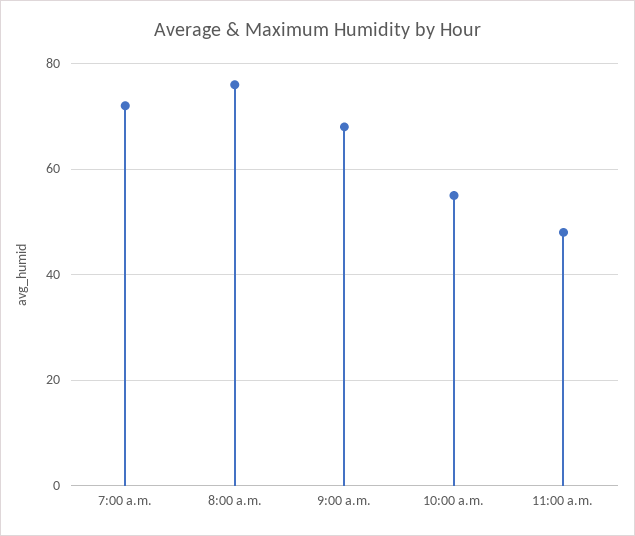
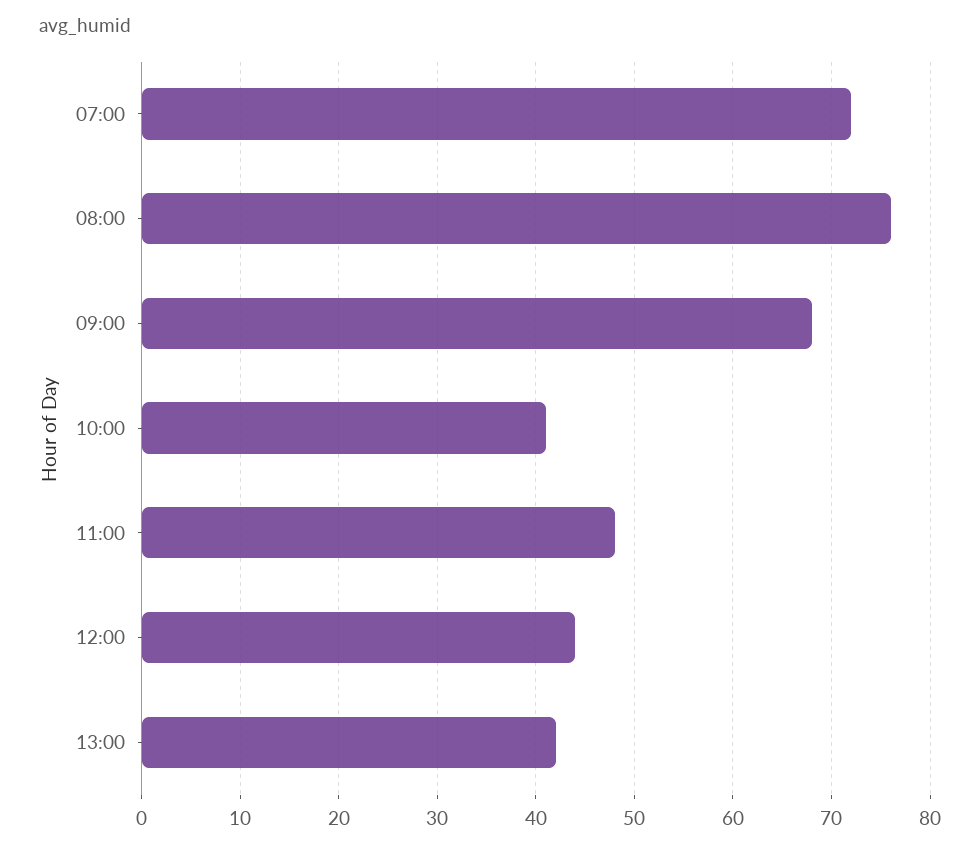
10:00 a.m.: 55 -> 41
12:00: none -> 44
13:00: none -> 42

